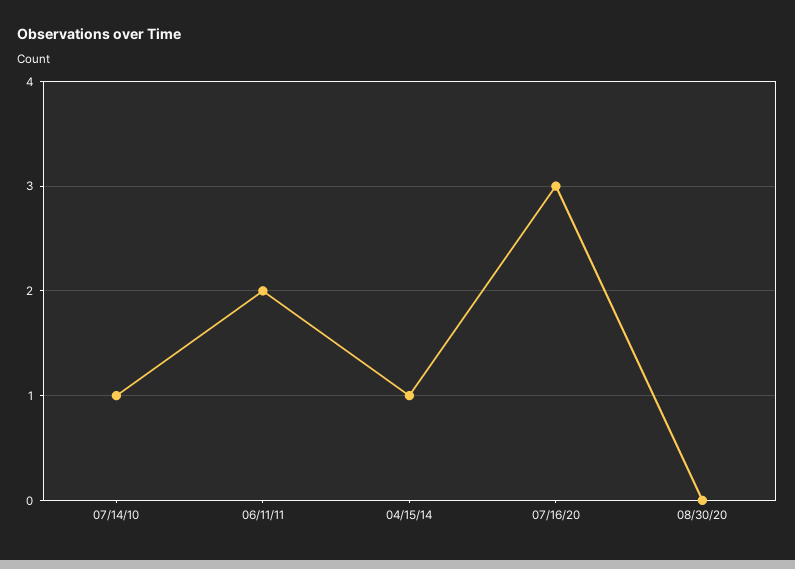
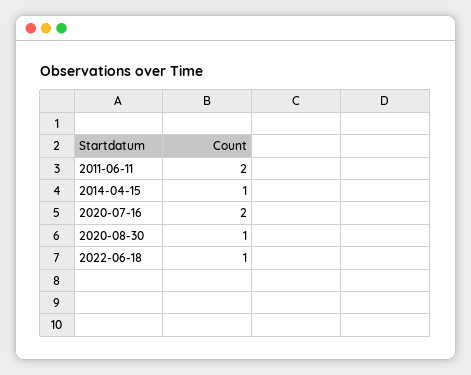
07/14/10: 1 -> none
07/16/20: 3 -> 2
08/30/20: 0 -> 1
2022-06-18: none -> 1

